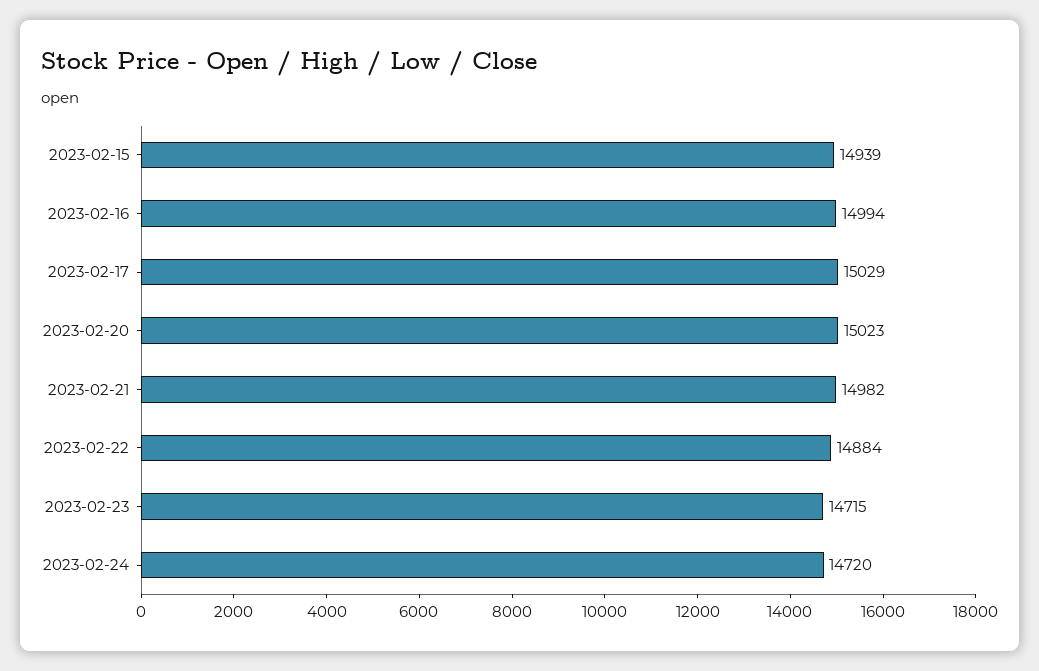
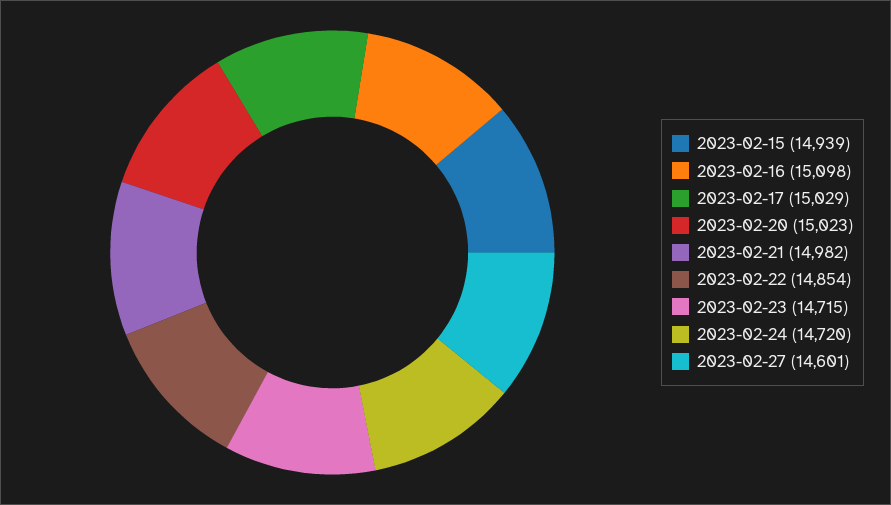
2023-02-16: 14994 -> 15098
2023-02-22: 14884 -> 14854
2023-02-27: none -> 14601

